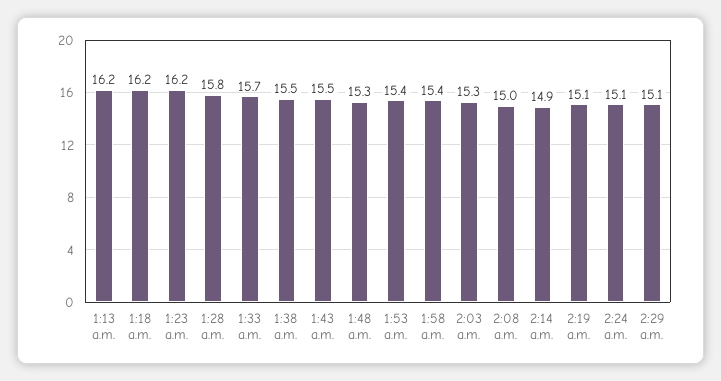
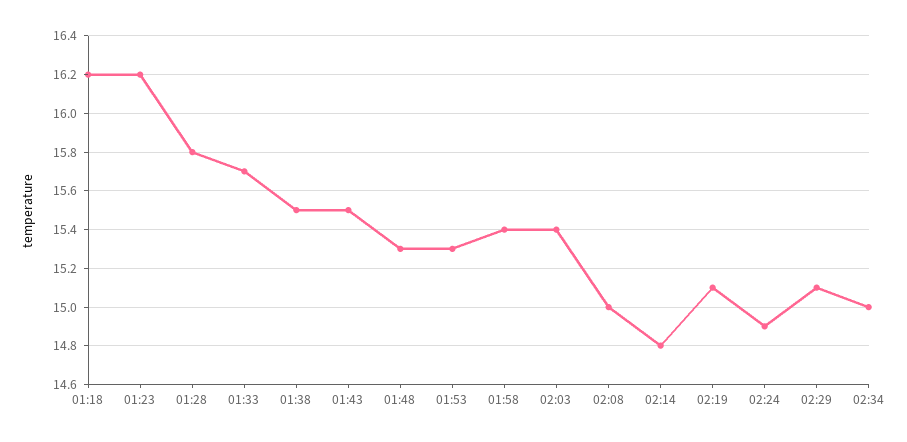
1:13 a.m.: 16.2 -> none
1:53 a.m.: 15.4 -> 15.3
2:03 a.m.: 15.3 -> 15.4
2:14 a.m.: 14.9 -> 14.8
2:24 a.m.: 15.1 -> 14.9
02:34: none -> 15

